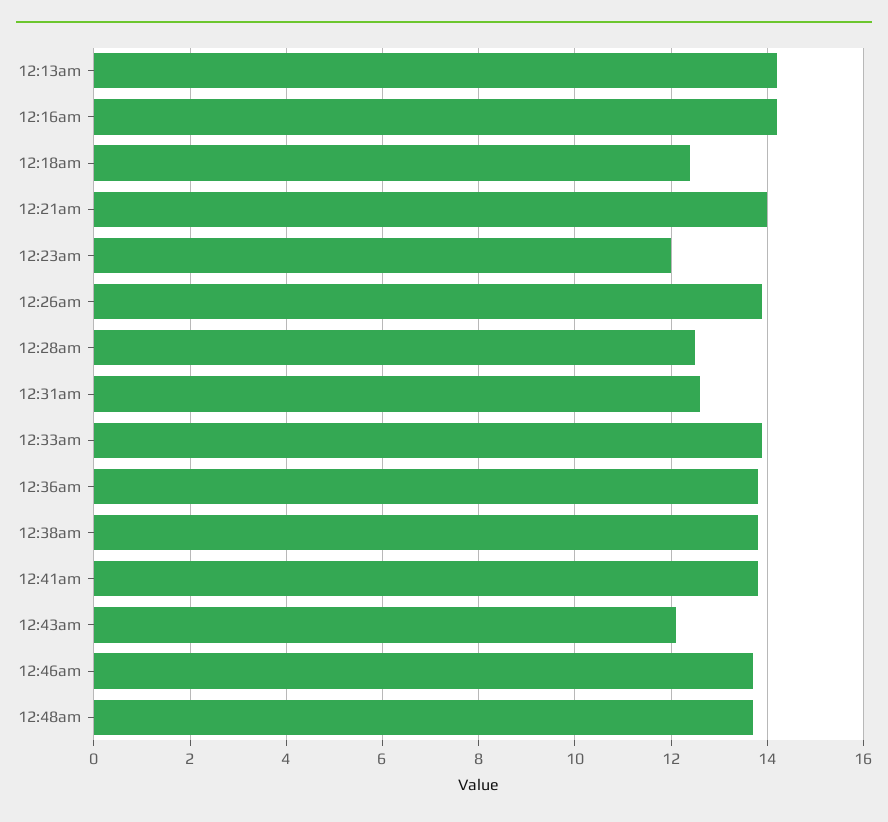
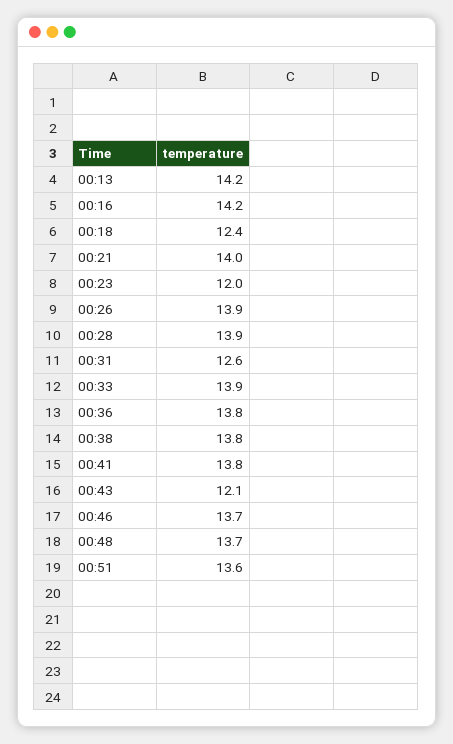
12:28am: 12.5 -> 13.9
00:51: none -> 13.6

